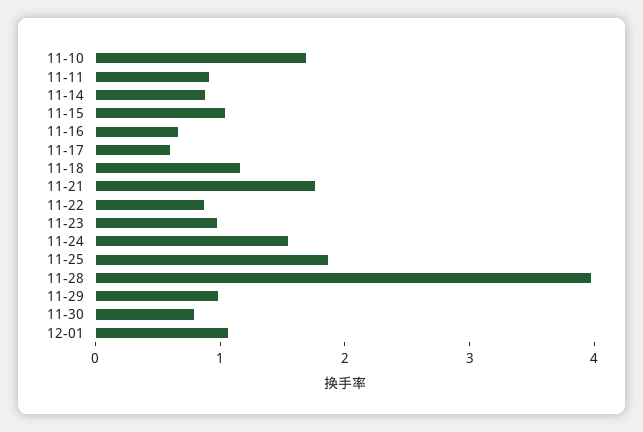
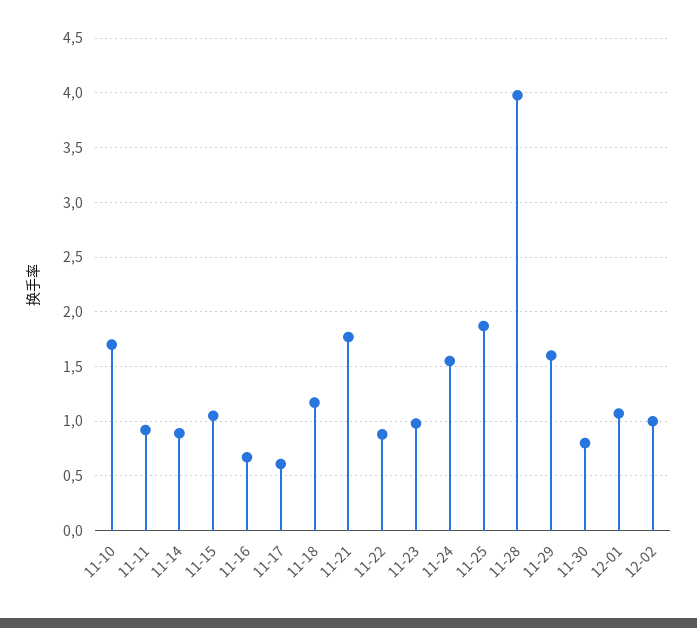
11-29: 1 -> 1.6
12-02: none -> 1

